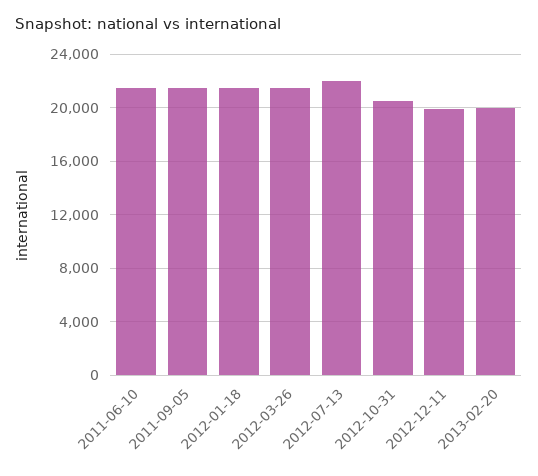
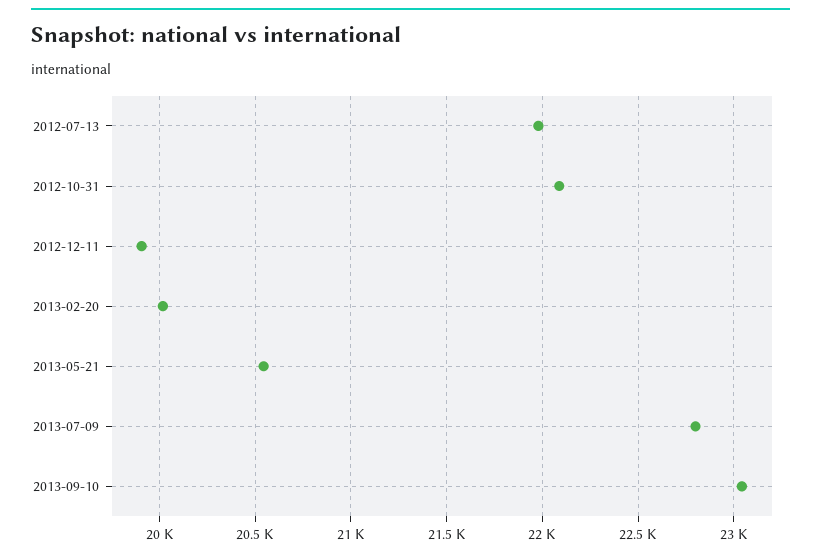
2011-06-10: 21500 -> none
2011-09-05: 21500 -> none
2012-01-18: 21500 -> none
2012-03-26: 21500 -> none
2012-10-31: 20500 -> 22100
2013-05-21: none -> 20550
2013-07-09: none -> 22800
2013-09-10: none -> 23050

